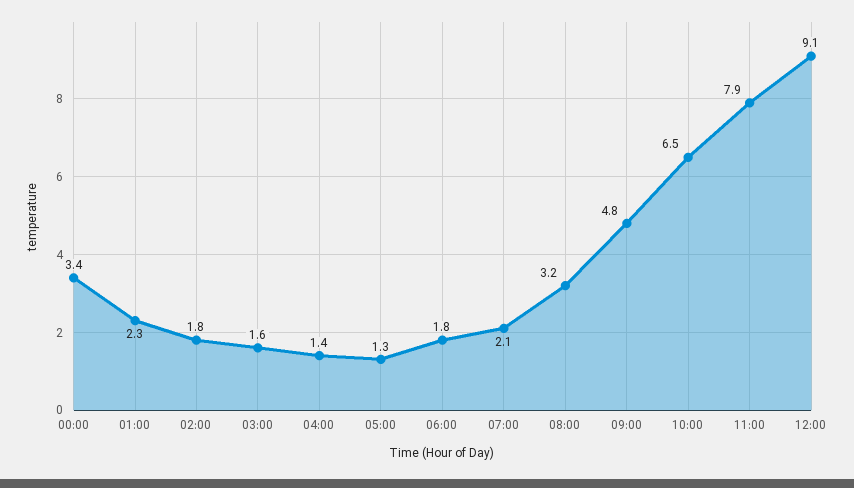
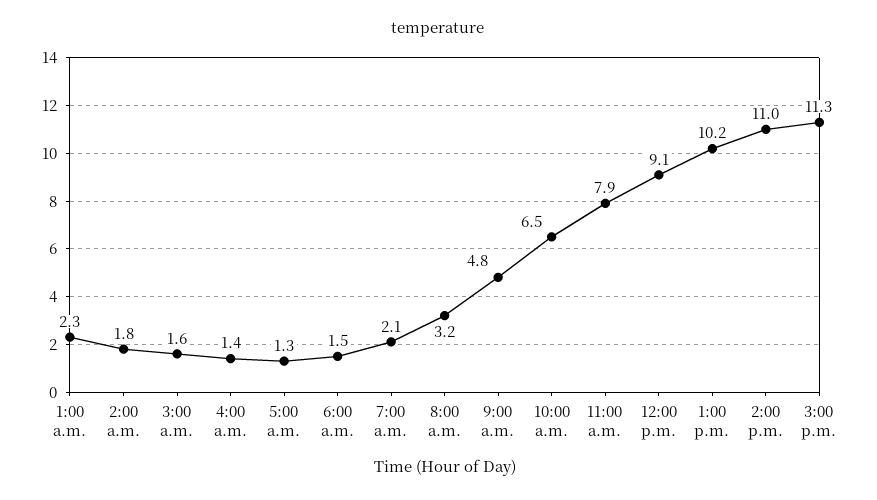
00:00: 3.4 -> none
06:00: 1.8 -> 1.5
1:00 p.m.: none -> 10.2
2:00 p.m.: none -> 11
3:00 p.m.: none -> 11.3

